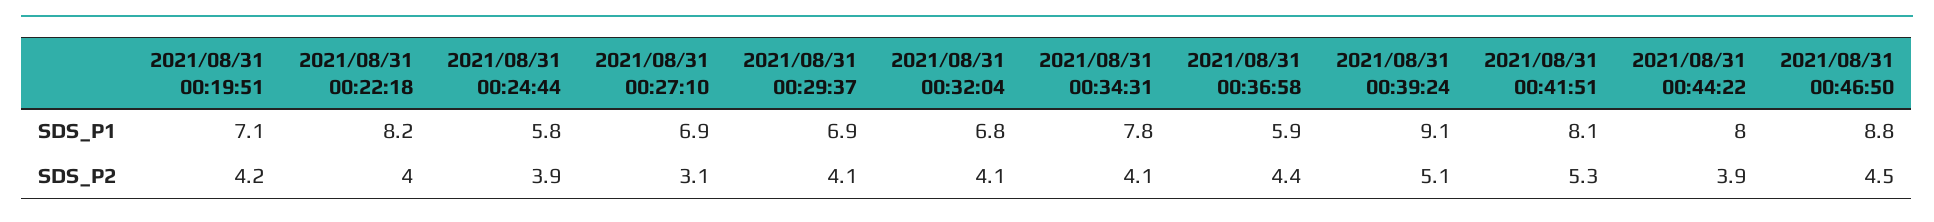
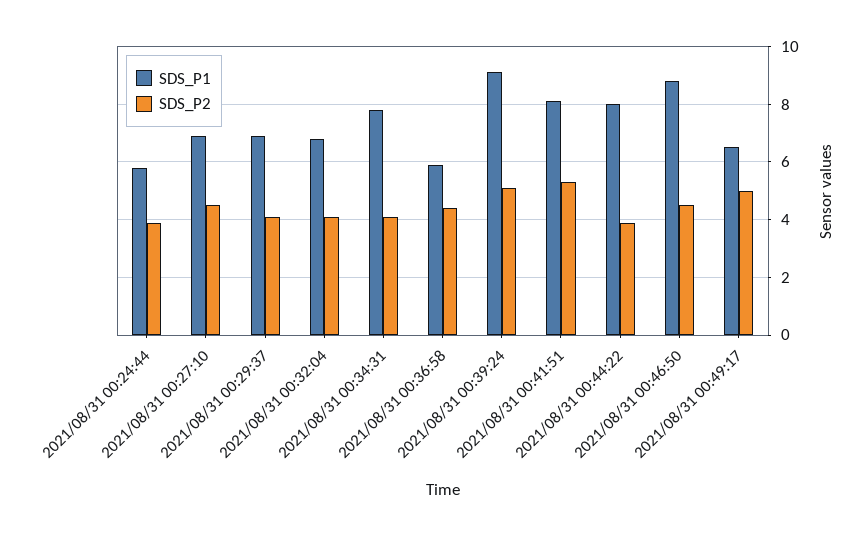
SDS_P1, 2021/08/31 00:19:51: 7.1 -> none
SDS_P1, 2021/08/31 00:22:18: 8.2 -> none
SDS_P2, 2021/08/31 00:19:51: 4.2 -> none
SDS_P2, 2021/08/31 00:22:18: 4 -> none
SDS_P2, 2021/08/31 00:27:10: 3.1 -> 4.5
SDS_P1, 2021/08/31 00:49:17: none -> 6.5
SDS_P2, 2021/08/31 00:49:17: none -> 5

